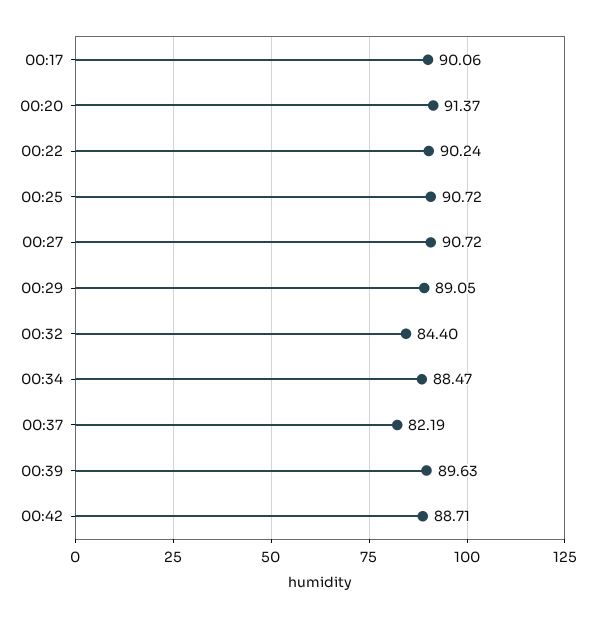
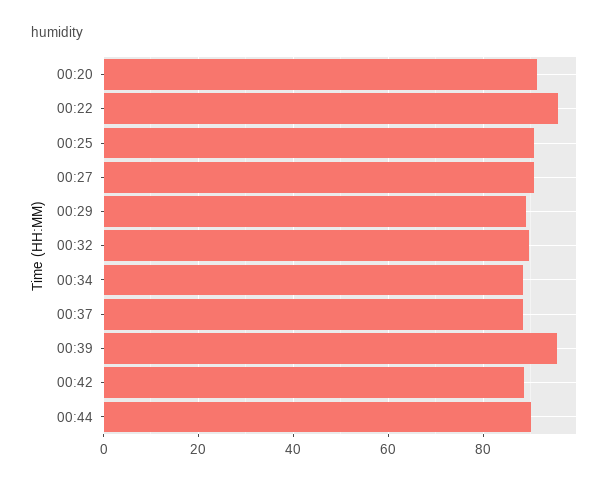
00:17: 90.06 -> none
00:22: 90.24 -> 96
00:32: 84.4 -> 90
00:37: 82.19 -> 88
00:39: 89.63 -> 96
00:44: none -> 90

